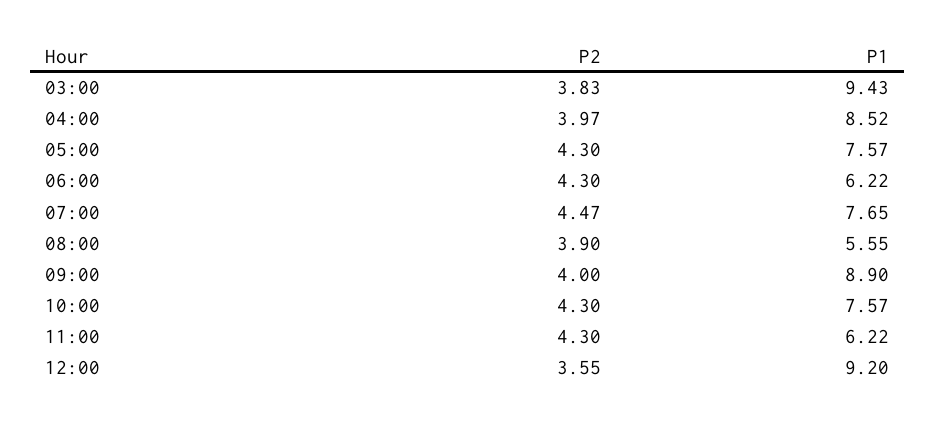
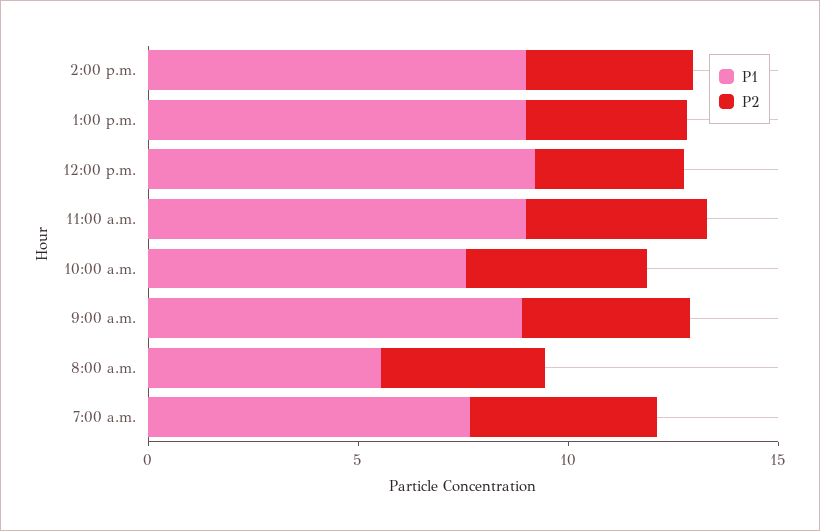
P2, 03:00: 3.83 -> none
P1, 03:00: 9.43 -> none
P2, 04:00: 3.97 -> none
P1, 04:00: 8.52 -> none
P2, 05:00: 4.3 -> none
P1, 05:00: 7.57 -> none
P2, 06:00: 4.3 -> none
P1, 06:00: 6.22 -> none
P1, 11:00: 6.22 -> 9
P1, 2:00 p.m.: none -> 9
P2, 2:00 p.m.: none -> 4
P1, 1:00 p.m.: none -> 9
P2, 1:00 p.m.: none -> 4

